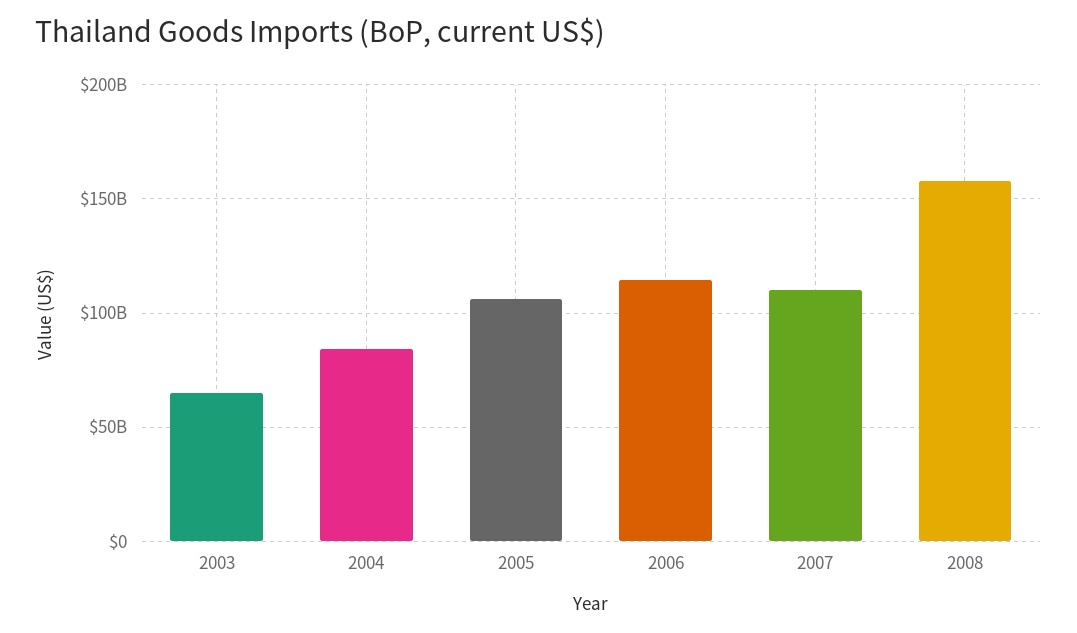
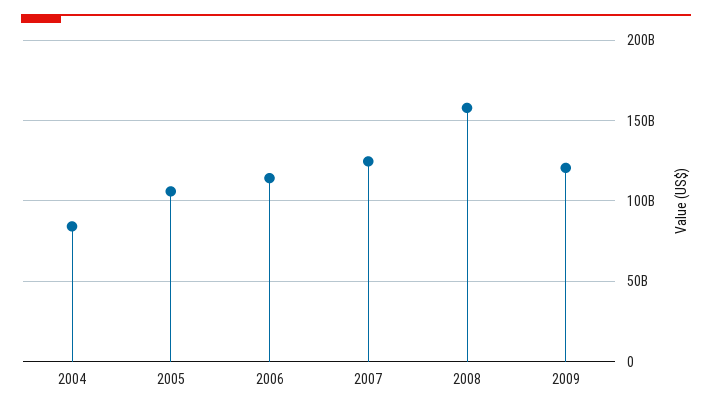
2003: 65000000000 -> none
2007: 110000000000 -> 125000000000
2009: none -> 120000000000

